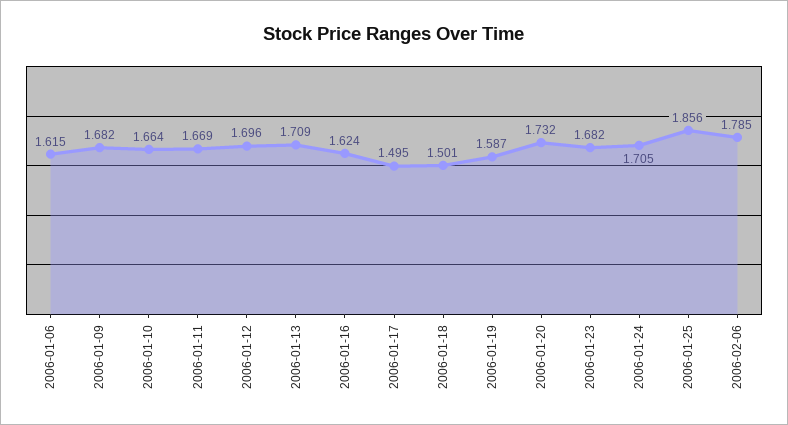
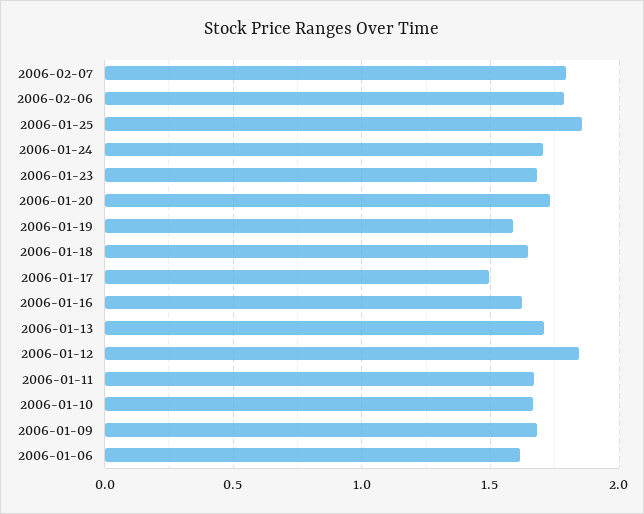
2006-01-12: 1.696 -> 1.85
2006-01-18: 1.501 -> 1.65
2006-02-07: none -> 1.8

